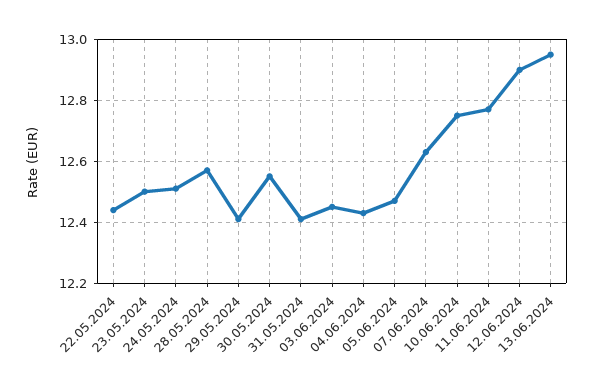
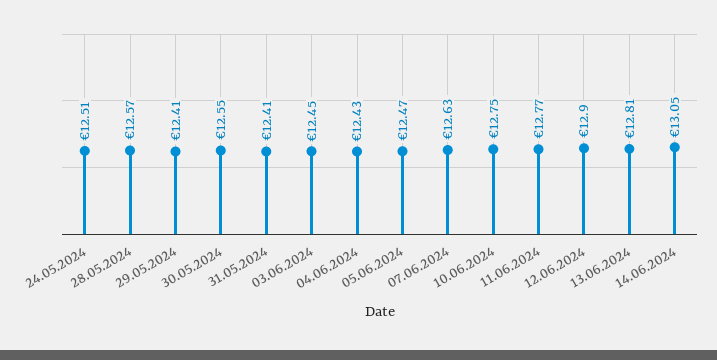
22.05.2024: 12.45 -> none
23.05.2024: 12.5 -> none
13.06.2024: 12.95 -> 12.81
14.06.2024: none -> 13.05

